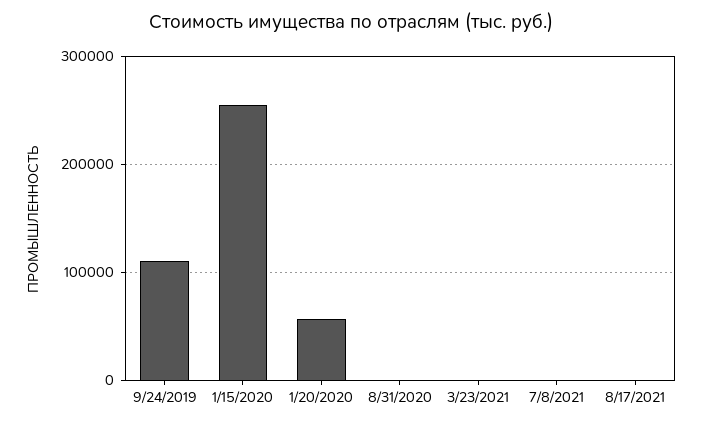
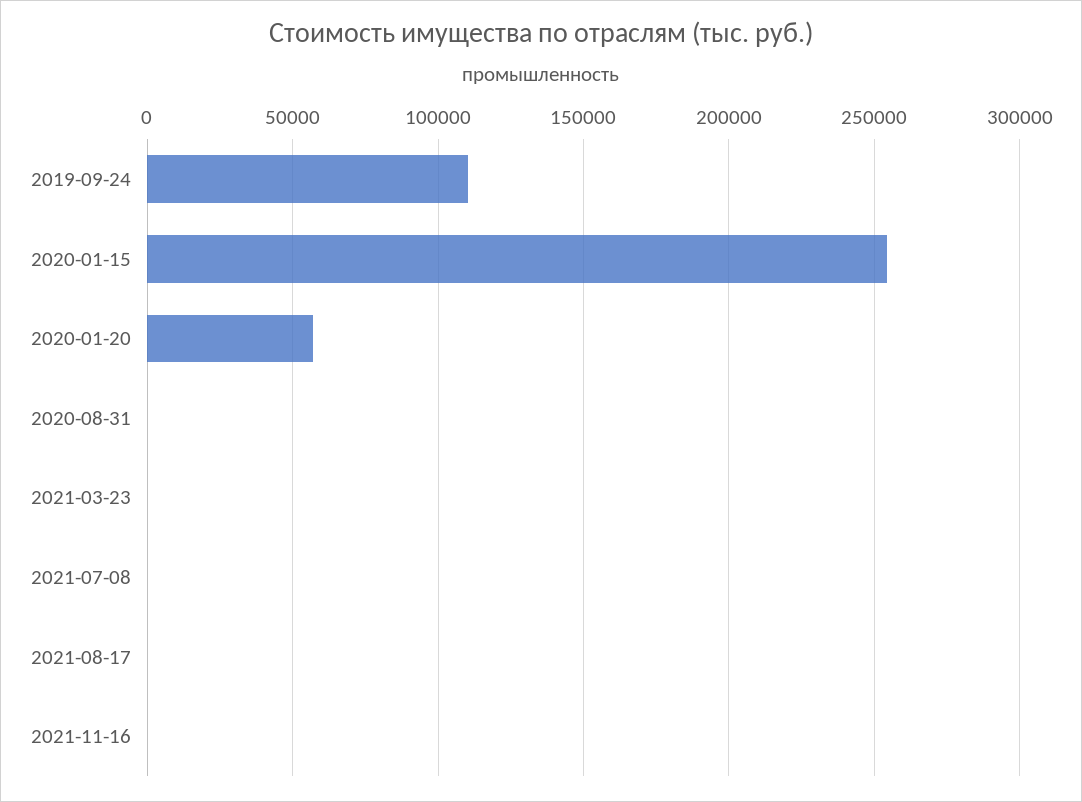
2021-11-16: none -> 0

